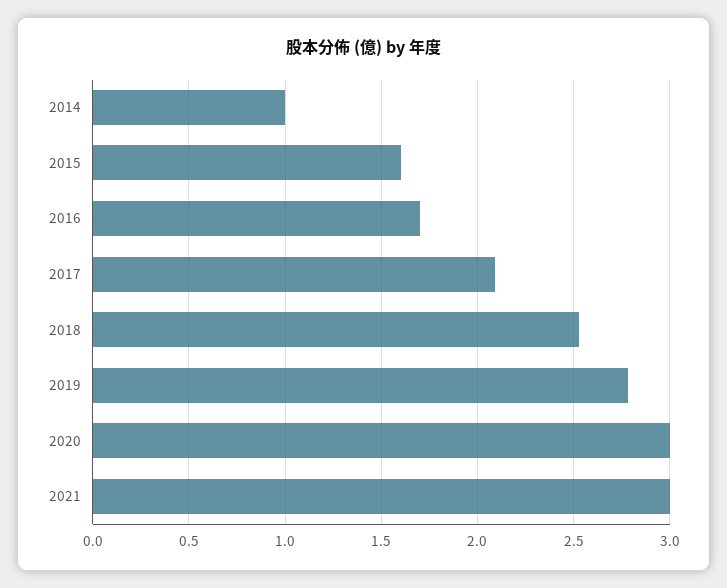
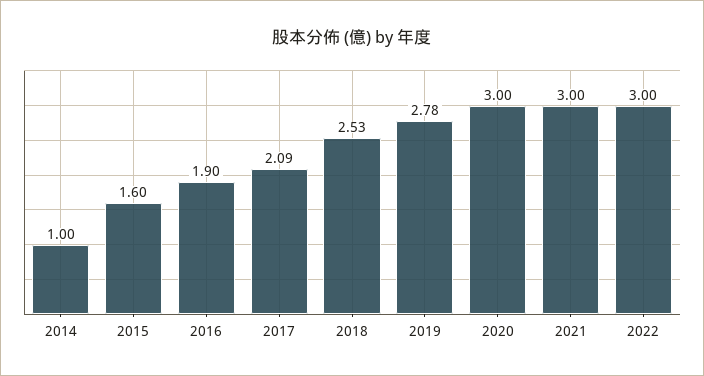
2016: 1.7 -> 1.9
2022: none -> 3

